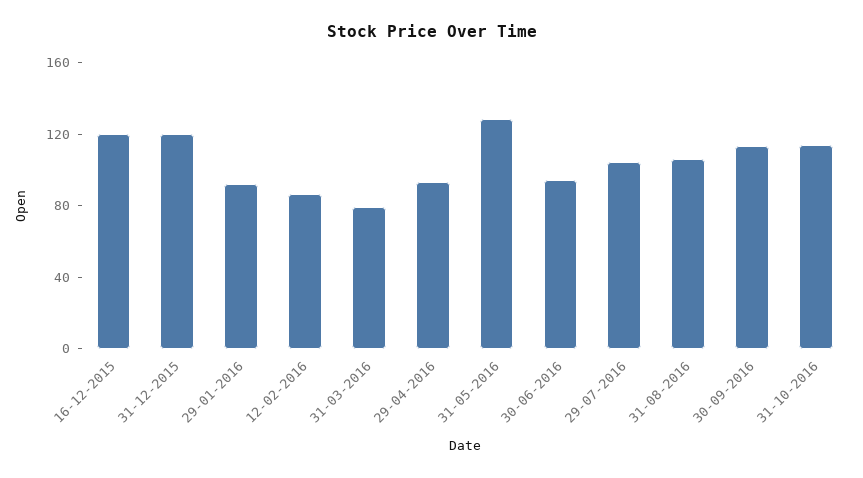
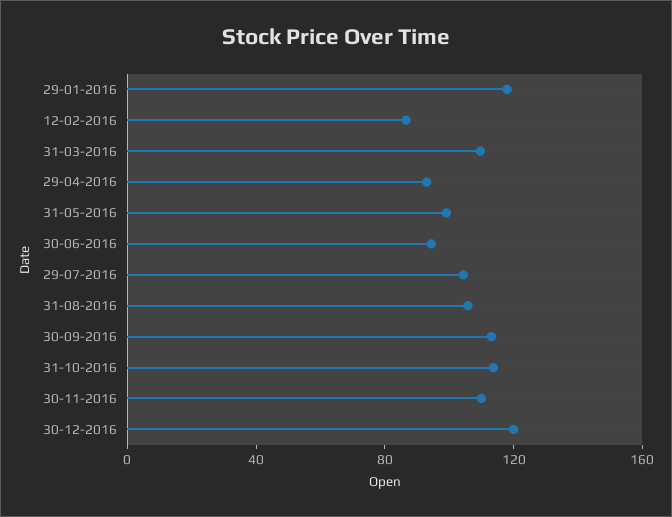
16-12-2015: 120 -> none
31-12-2015: 120 -> none
29-01-2016: 90 -> 120
31-03-2016: 80 -> 110
31-05-2016: 130 -> 100
30-11-2016: none -> 110
30-12-2016: none -> 120

